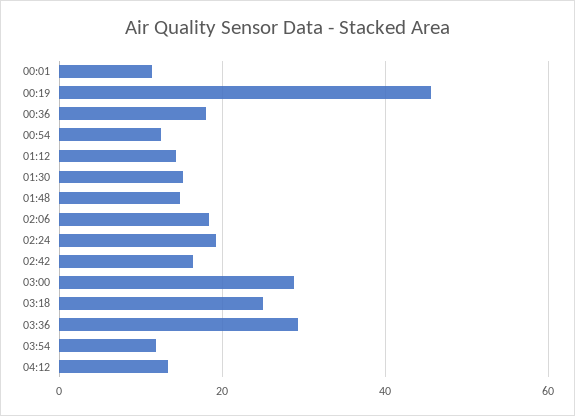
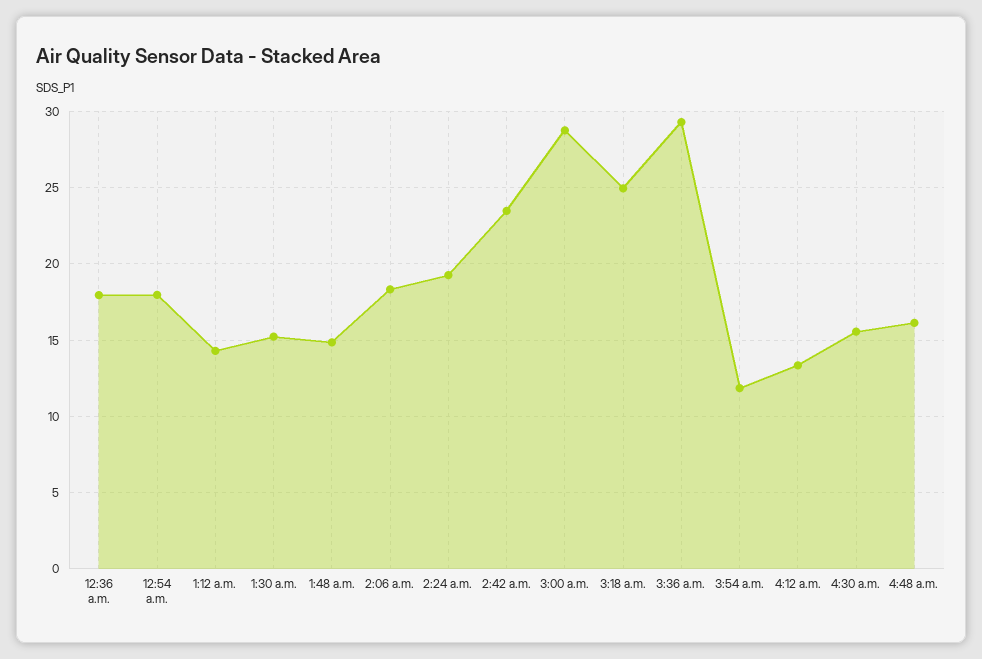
00:01: 12 -> none
00:19: 46 -> none
00:54: 12 -> 18
02:42: 16 -> 23.5
4:30 a.m.: none -> 15.5
4:48 a.m.: none -> 16

